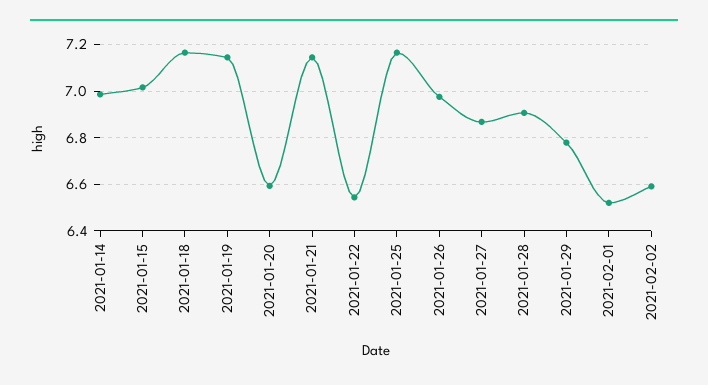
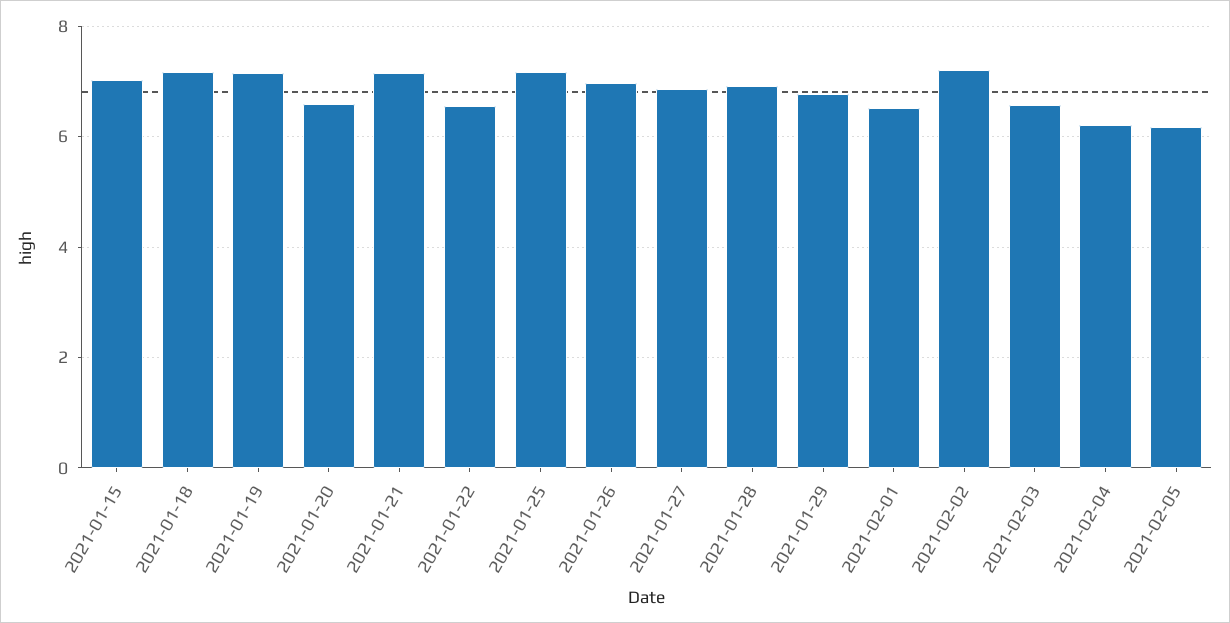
2021-01-14: 7 -> none
2021-02-02: 6.6 -> 7.2
2021-02-03: none -> 6.6
2021-02-04: none -> 6.2
2021-02-05: none -> 6.2

